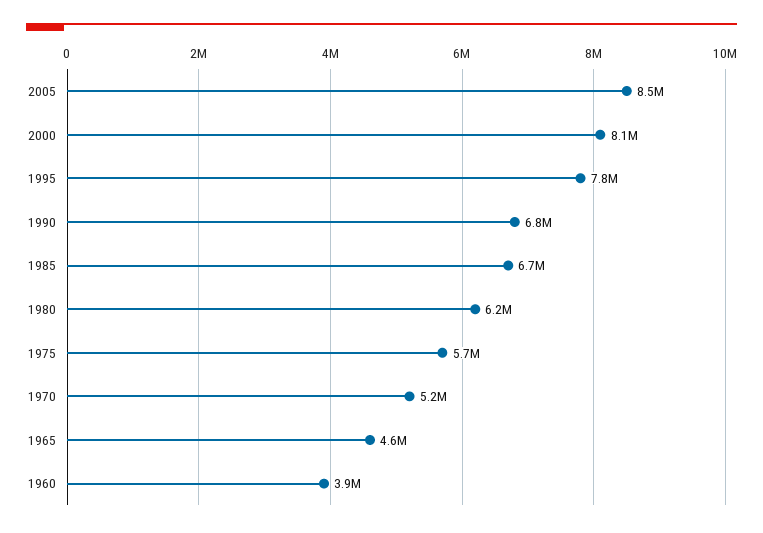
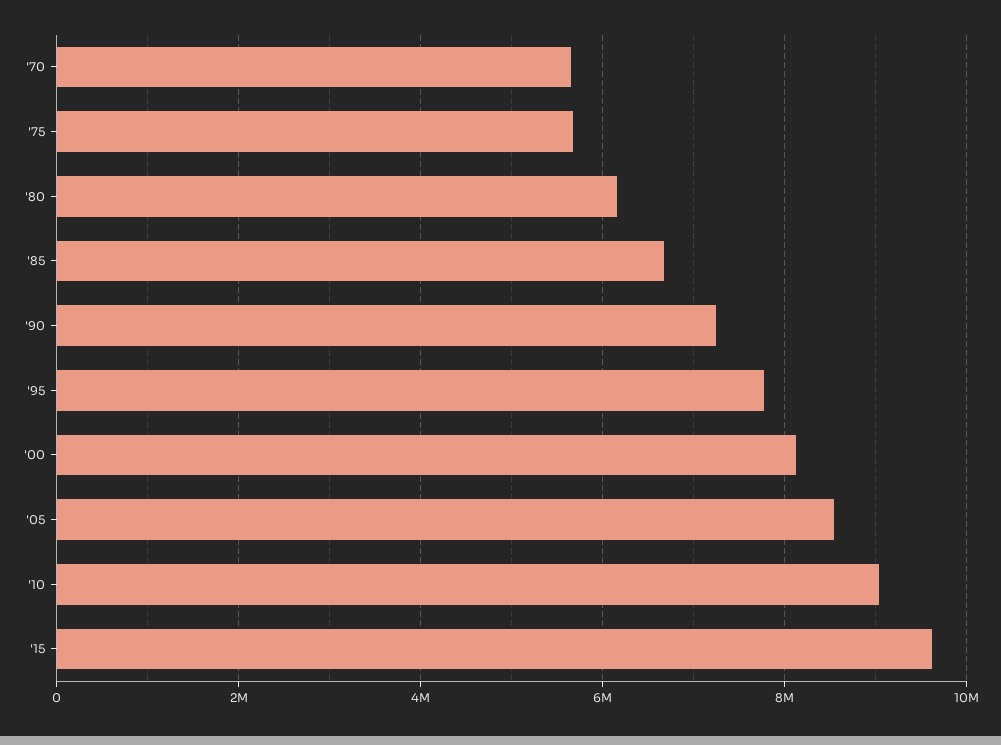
1990: 6800000 -> 7200000
1970: 5200000 -> 5600000
1965: 4600000 -> none
1960: 3900000 -> none
'10: none -> 9000000
'15: none -> 9600000

